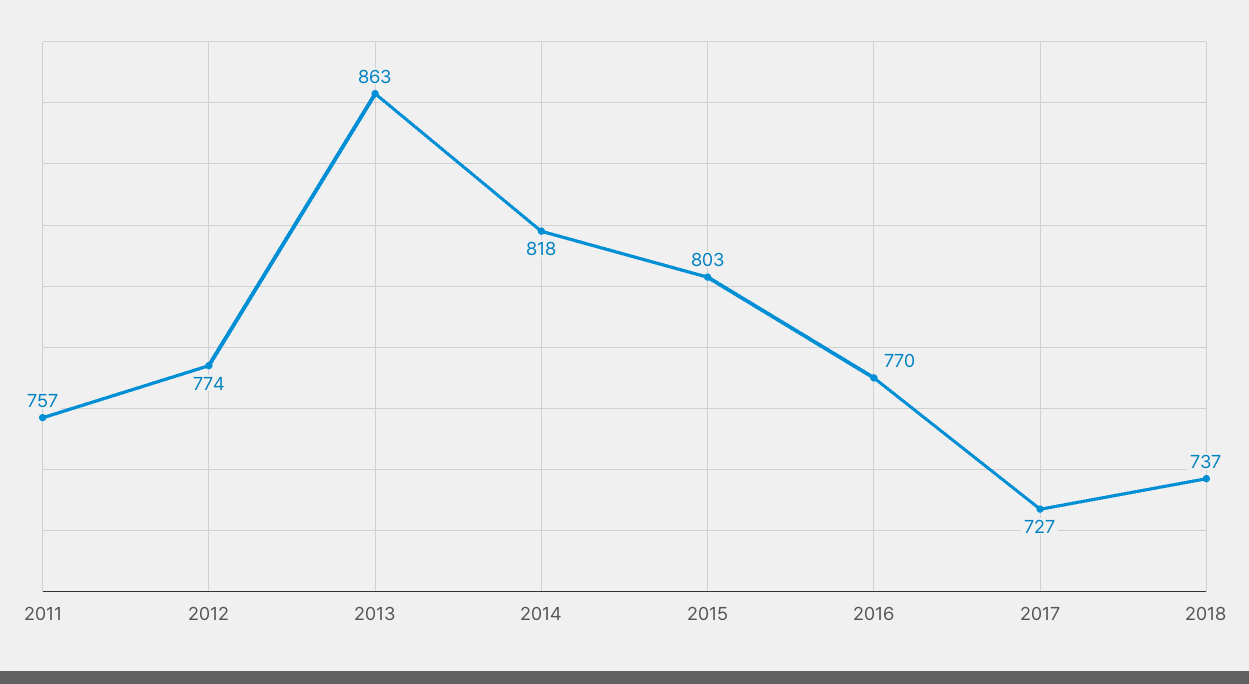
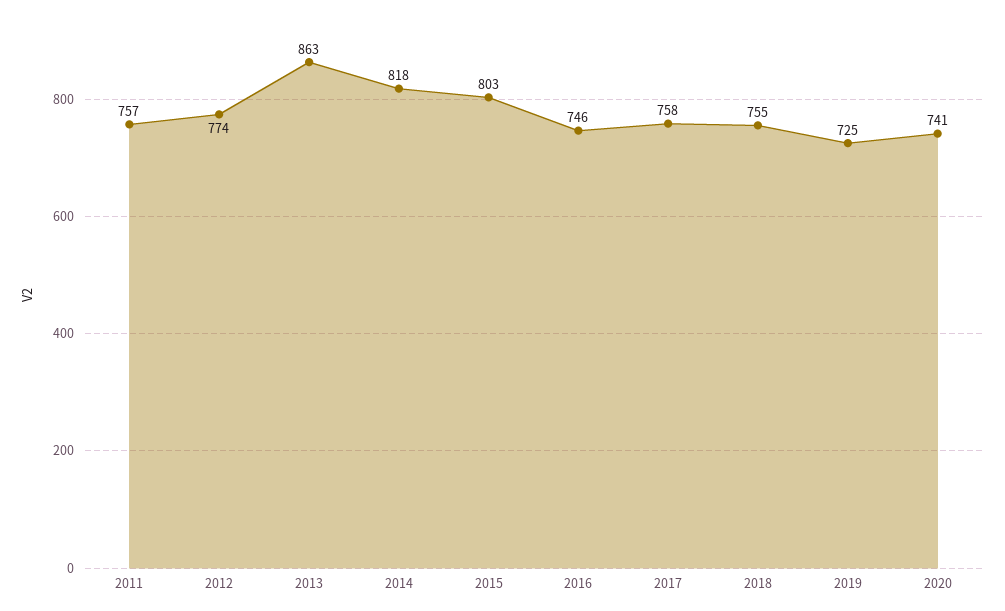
2016: 770 -> 746
2017: 727 -> 758
2018: 737 -> 755
2019: none -> 725
2020: none -> 741

